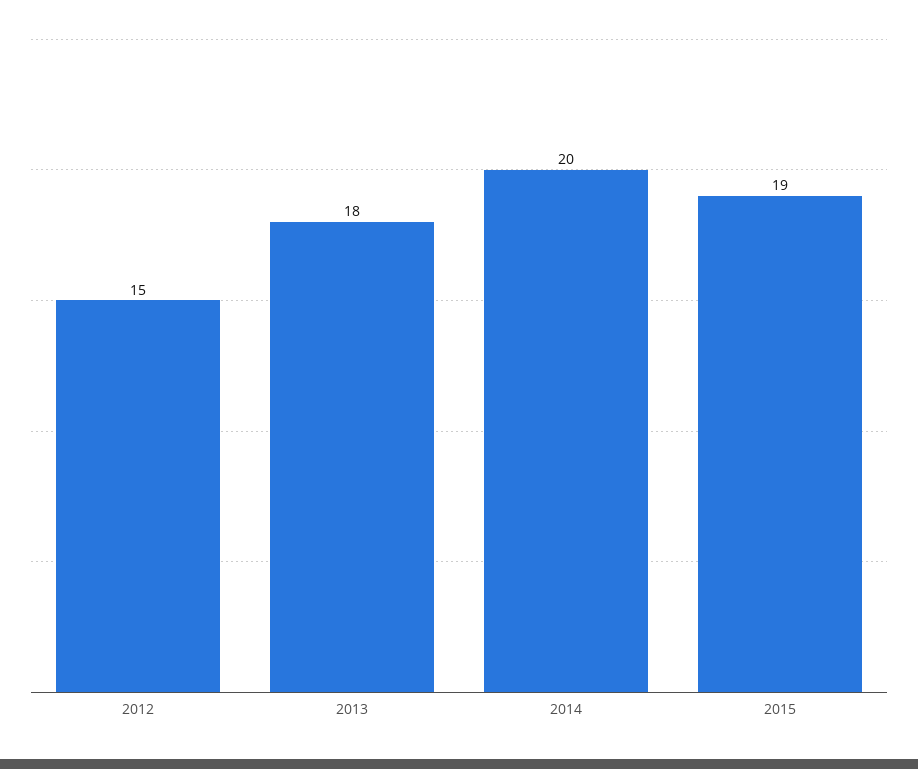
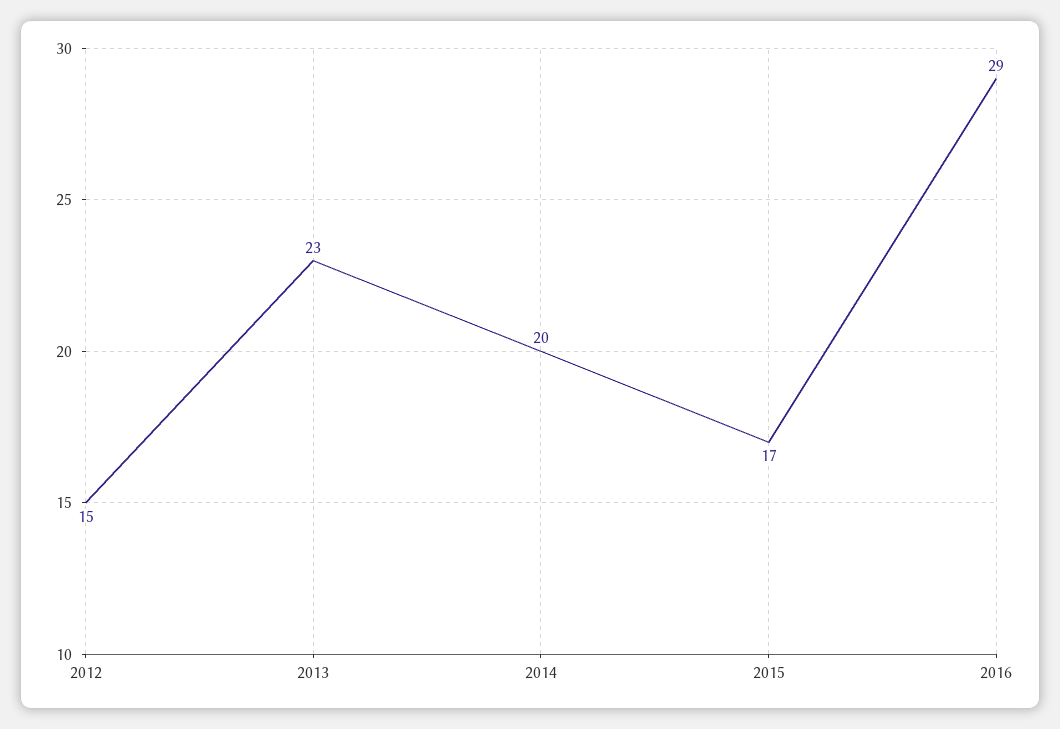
2013: 18 -> 23
2015: 19 -> 17
2016: none -> 29

